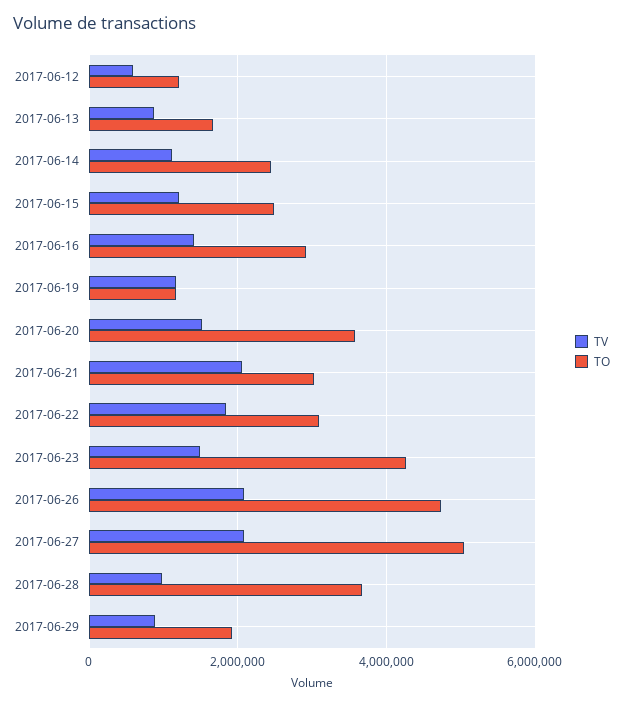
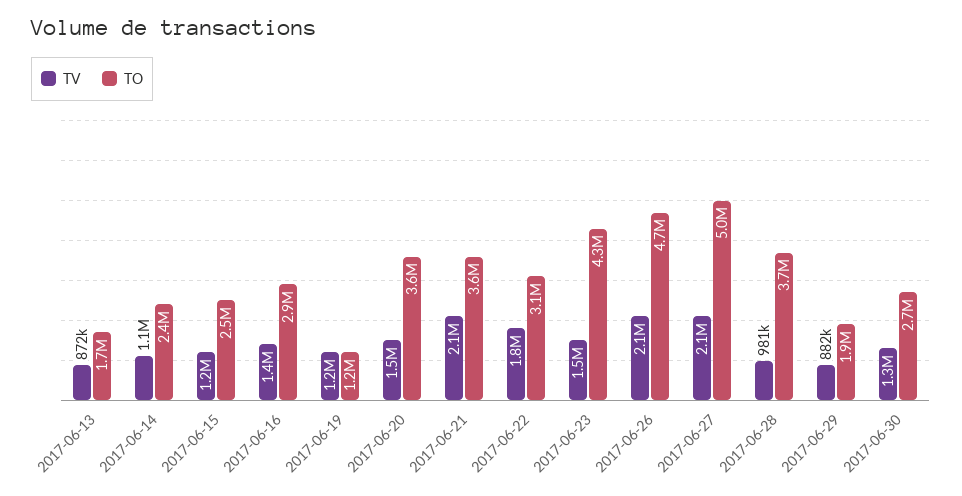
TV, 2017-06-12: 600000 -> none
TO, 2017-06-12: 1200000 -> none
TO, 2017-06-21: 3000000 -> 3600000
TV, 2017-06-30: none -> 1300000
TO, 2017-06-30: none -> 2700000

